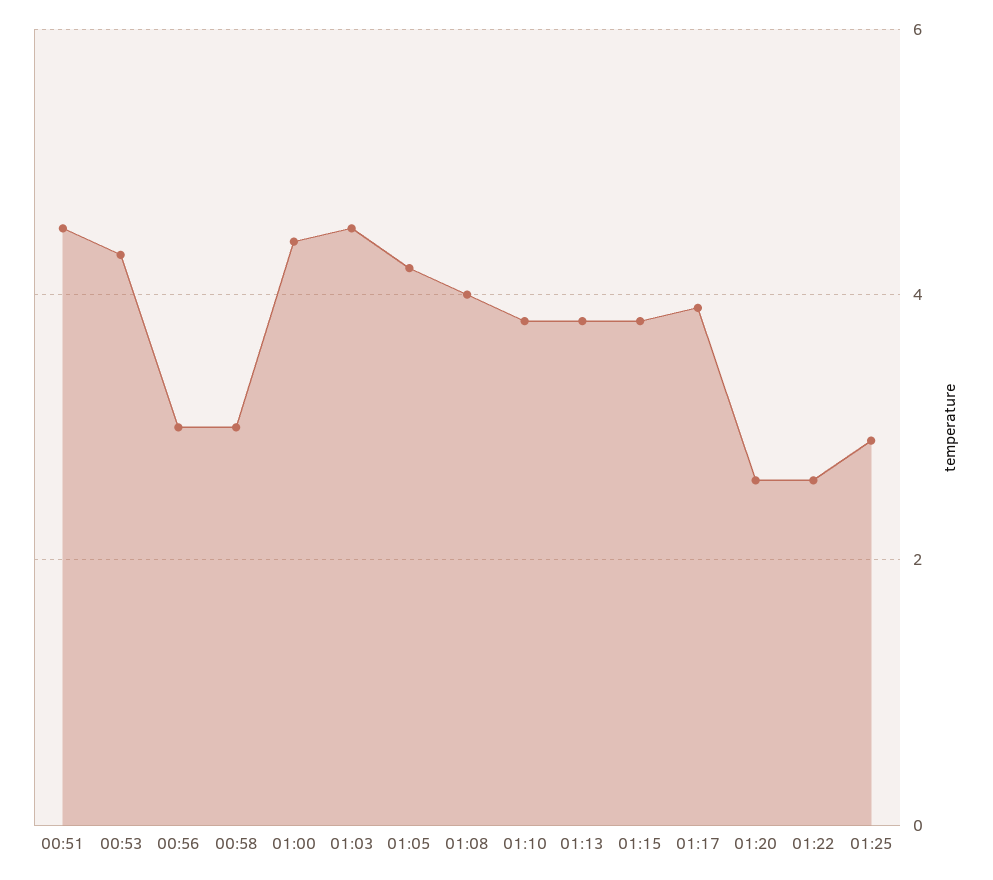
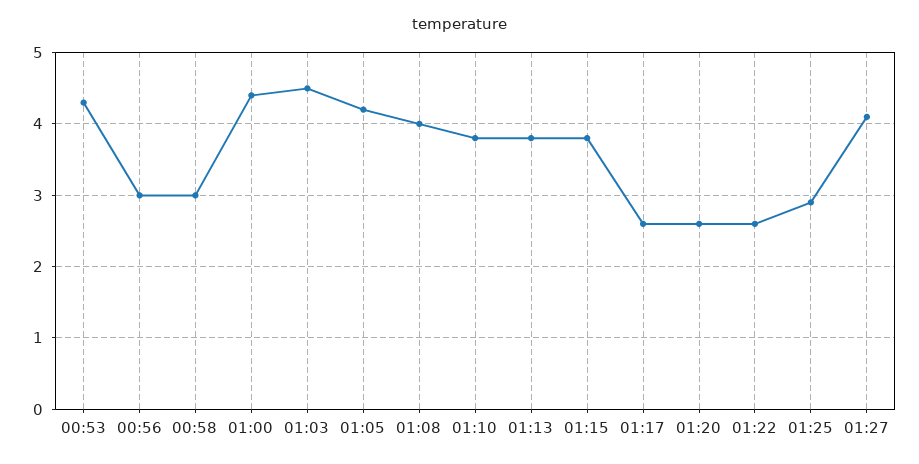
00:51: 4.5 -> none
01:17: 4 -> 2.6
01:27: none -> 4.1

